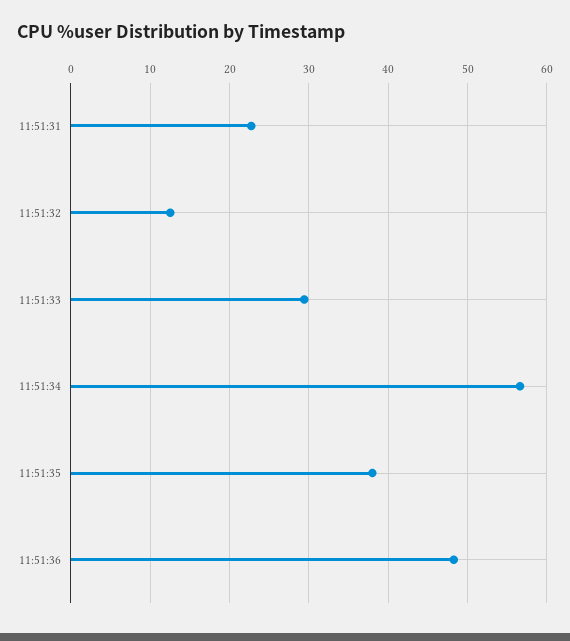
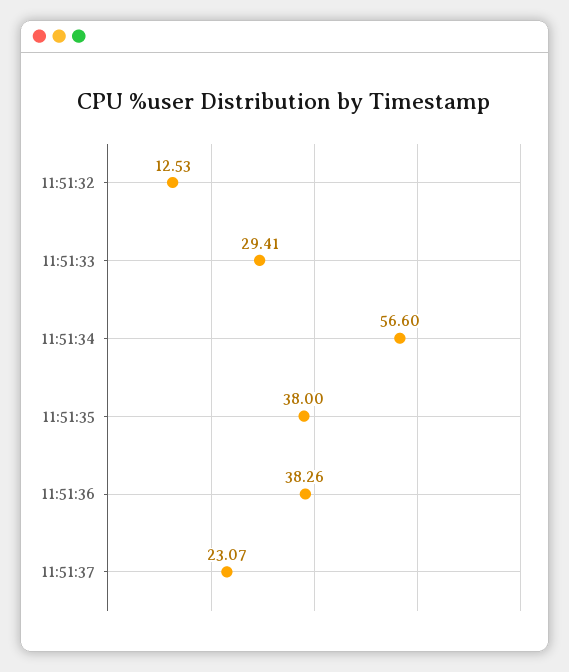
11:51:31: 23 -> none
11:51:36: 48 -> 38.26
11:51:37: none -> 23.07

